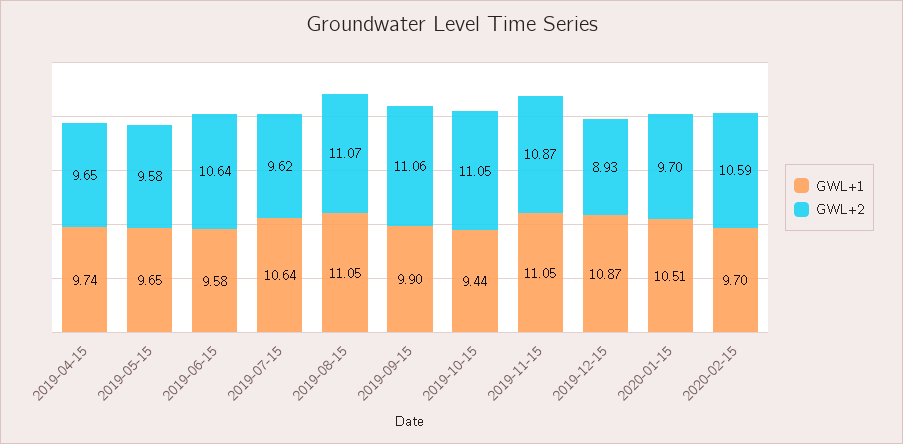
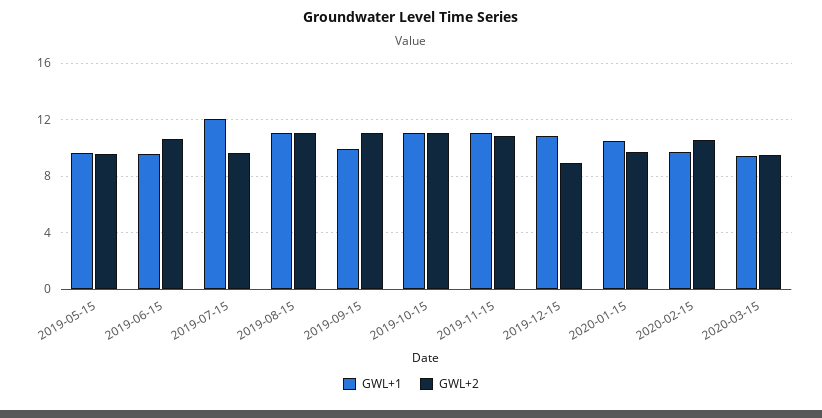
GWL+1, 2019-04-15: 9.74 -> none
GWL+2, 2019-04-15: 9.65 -> none
GWL+1, 2019-07-15: 10.64 -> 12
GWL+1, 2019-10-15: 9.44 -> 11
GWL+1, 2020-03-15: none -> 9.5
GWL+2, 2020-03-15: none -> 9.5

